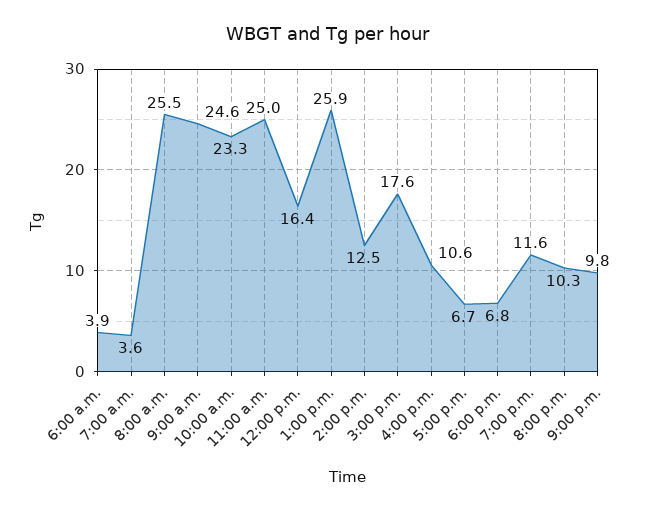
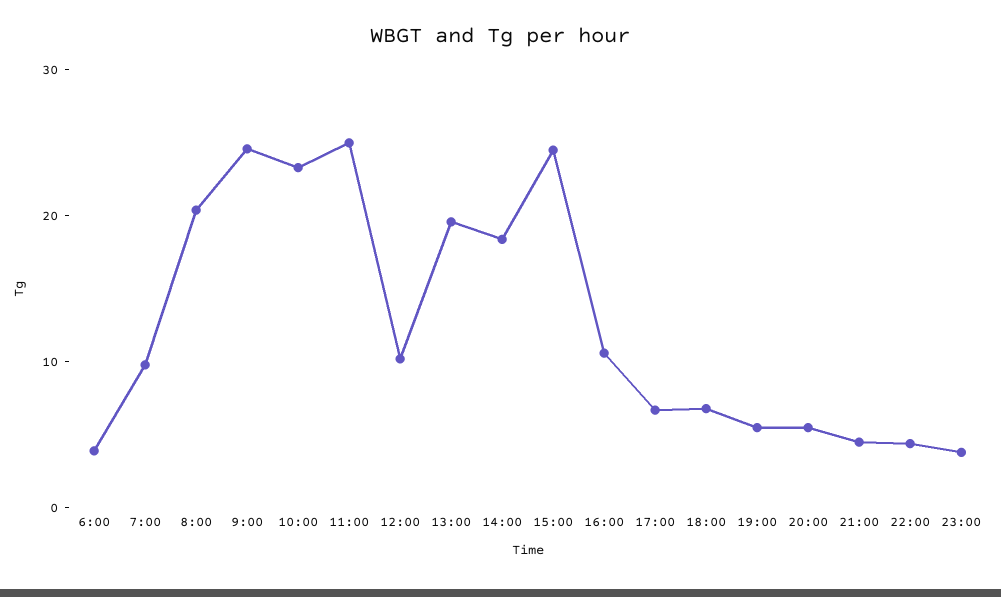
7:00 a.m.: 3.6 -> 10
8:00 a.m.: 25.5 -> 20
12:00 p.m.: 16.4 -> 10
1:00 p.m.: 25.9 -> 20
2:00 p.m.: 12.5 -> 18
3:00 p.m.: 17.6 -> 24
7:00 p.m.: 11.6 -> 6
8:00 p.m.: 10.3 -> 6
9:00 p.m.: 9.8 -> 4
22:00: none -> 4
23:00: none -> 4

